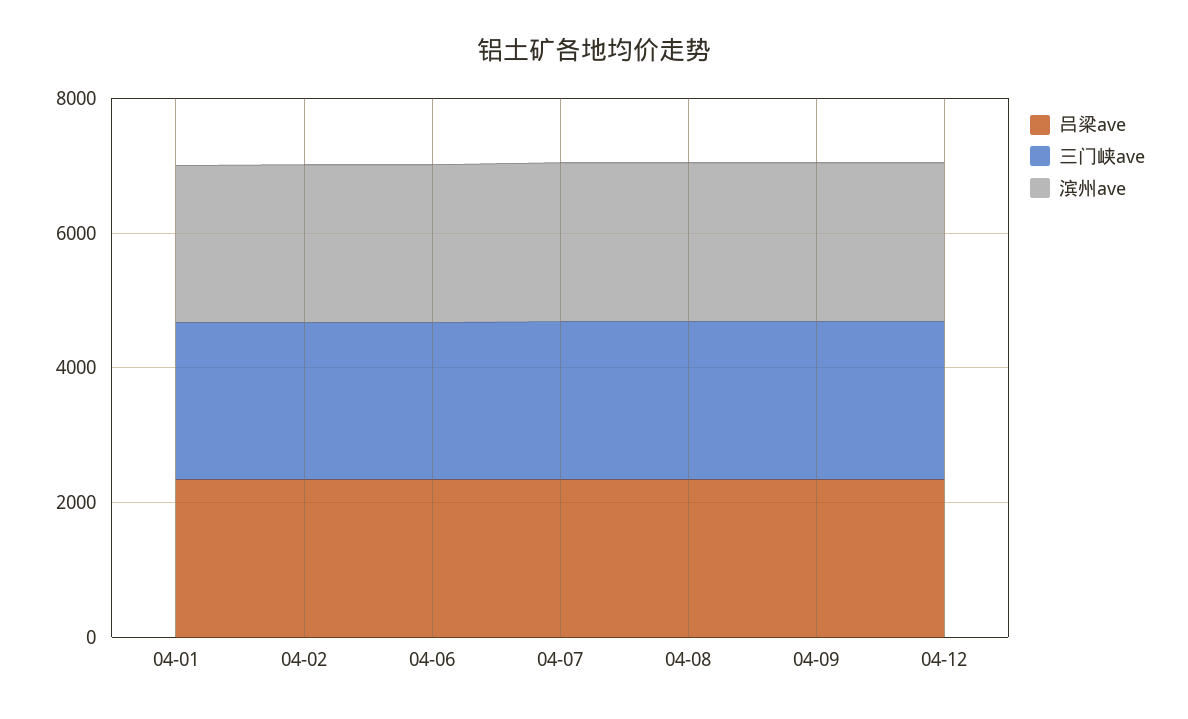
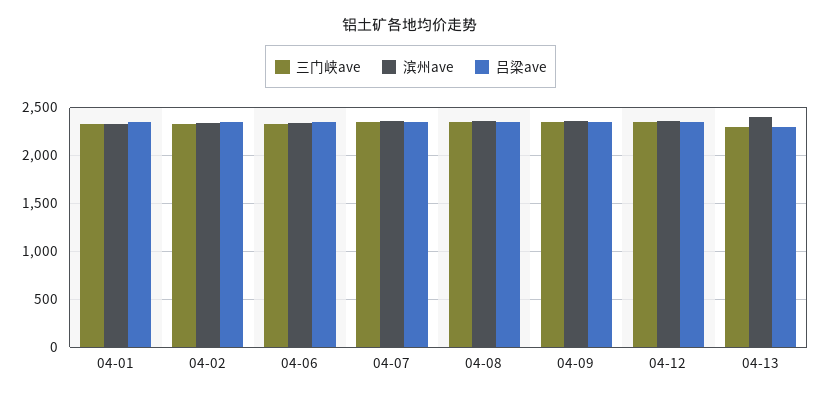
三门峡ave, 04-13: none -> 2300
滨州ave, 04-13: none -> 2400
吕梁ave, 04-13: none -> 2300

